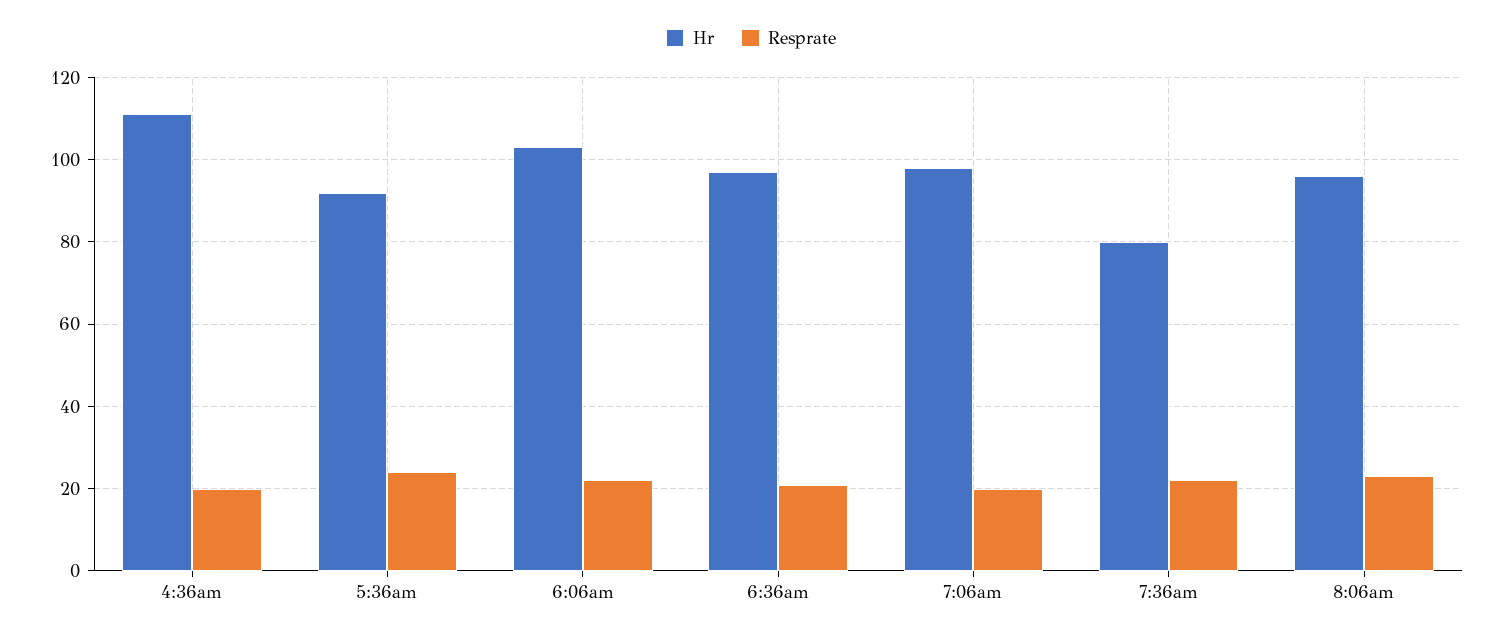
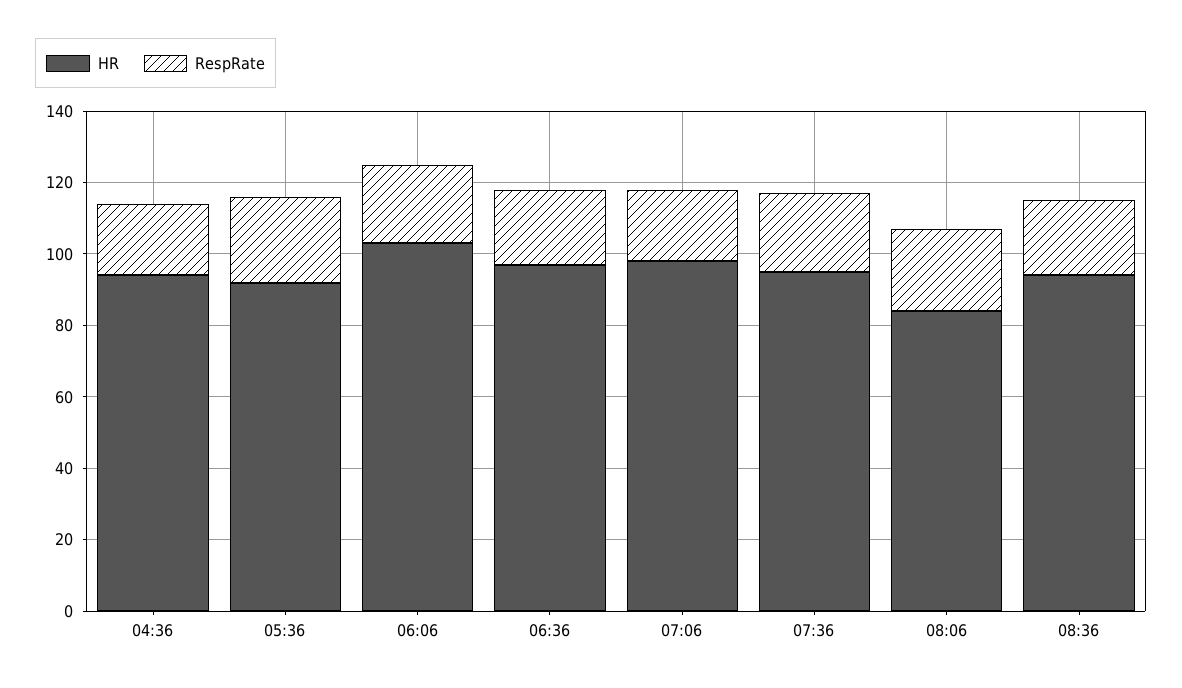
Hr, 4:36am: 110 -> 95
Hr, 7:36am: 80 -> 95
Hr, 8:06am: 95 -> 85
Hr, 08:36: none -> 95
Resprate, 08:36: none -> 20

